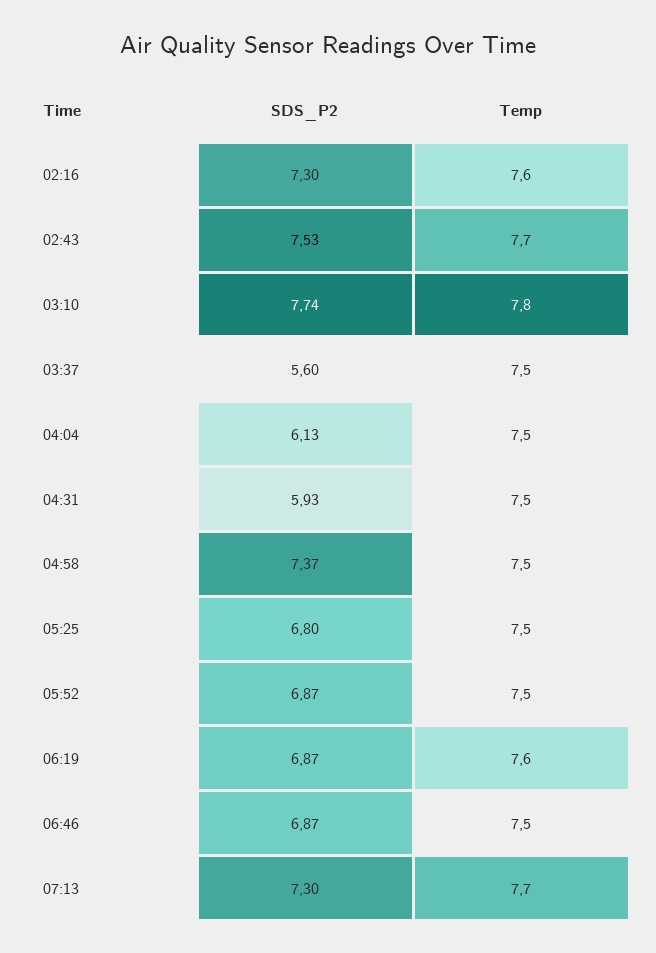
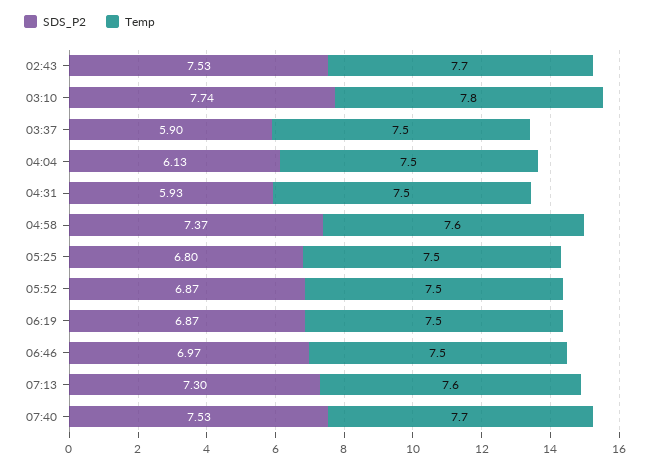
SDS_P2, 02:16: 7.3 -> none
Temp, 02:16: 7.6 -> none
SDS_P2, 03:37: 5.6 -> 5.9
Temp, 04:58: 7.5 -> 7.6
Temp, 06:19: 7.6 -> 7.5
SDS_P2, 06:46: 6.87 -> 6.97
Temp, 07:13: 7.7 -> 7.6
SDS_P2, 07:40: none -> 7.53
Temp, 07:40: none -> 7.7

